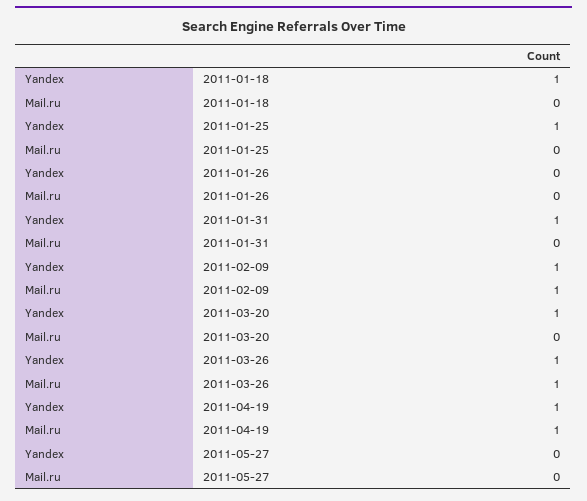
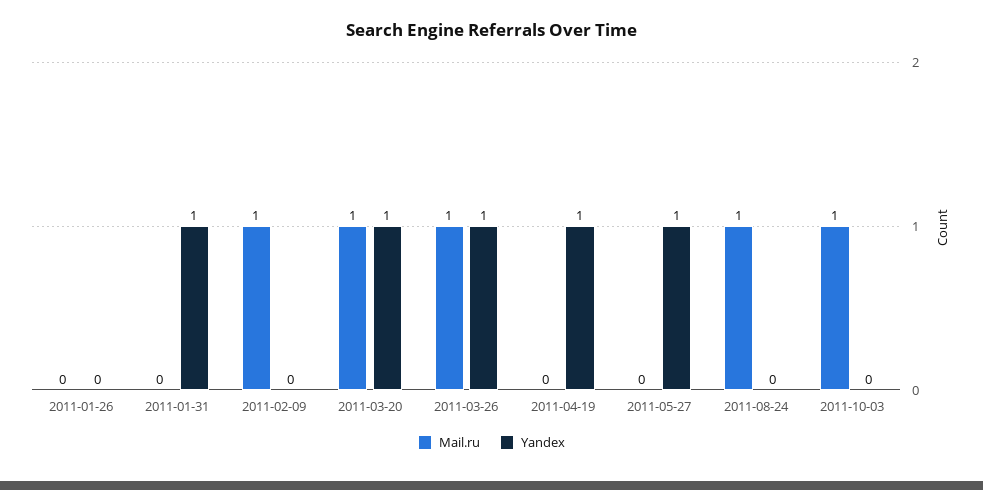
Yandex, 2011-01-18: 1 -> none
Mail.ru, 2011-01-18: 0 -> none
Yandex, 2011-01-25: 1 -> none
Mail.ru, 2011-01-25: 0 -> none
Yandex, 2011-02-09: 1 -> 0
Mail.ru, 2011-03-20: 0 -> 1
Mail.ru, 2011-04-19: 1 -> 0
Yandex, 2011-05-27: 0 -> 1
Mail.ru, 2011-08-24: none -> 1
Yandex, 2011-08-24: none -> 0
Mail.ru, 2011-10-03: none -> 1
Yandex, 2011-10-03: none -> 0

